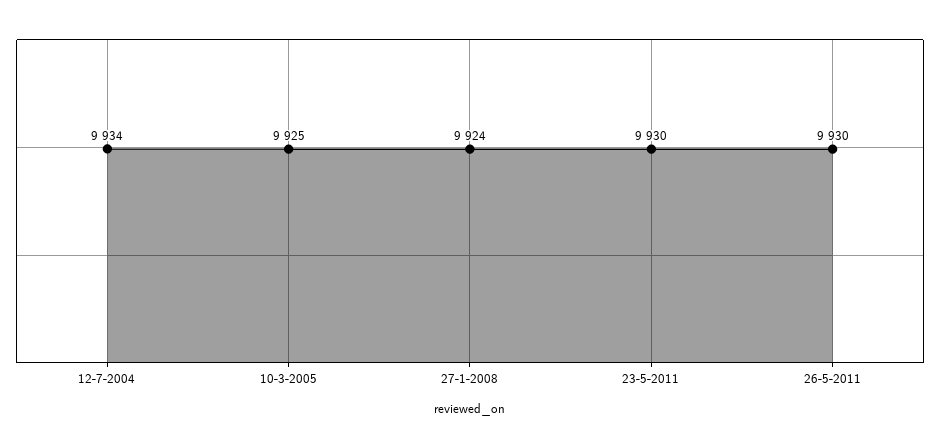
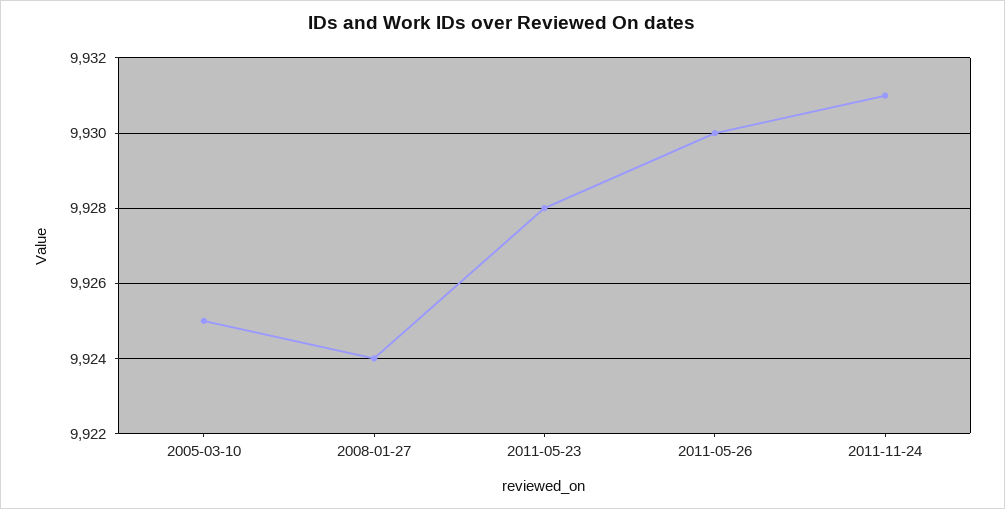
12-7-2004: 9934 -> none
23-5-2011: 9930 -> 9928
2011-11-24: none -> 9931

